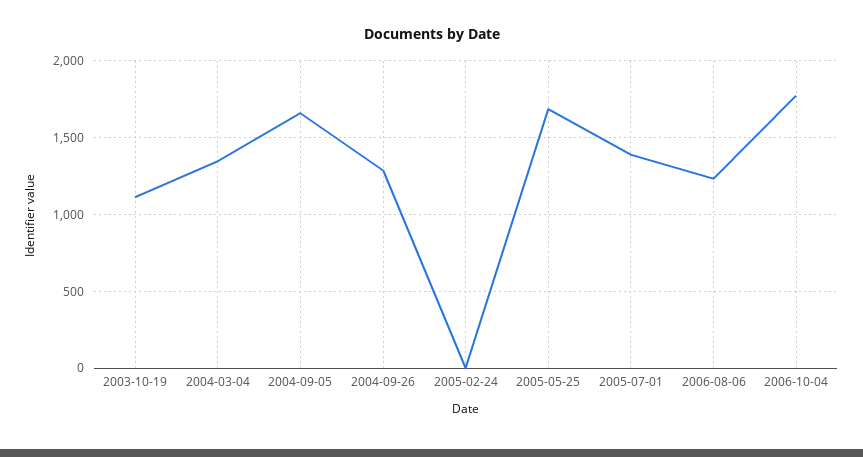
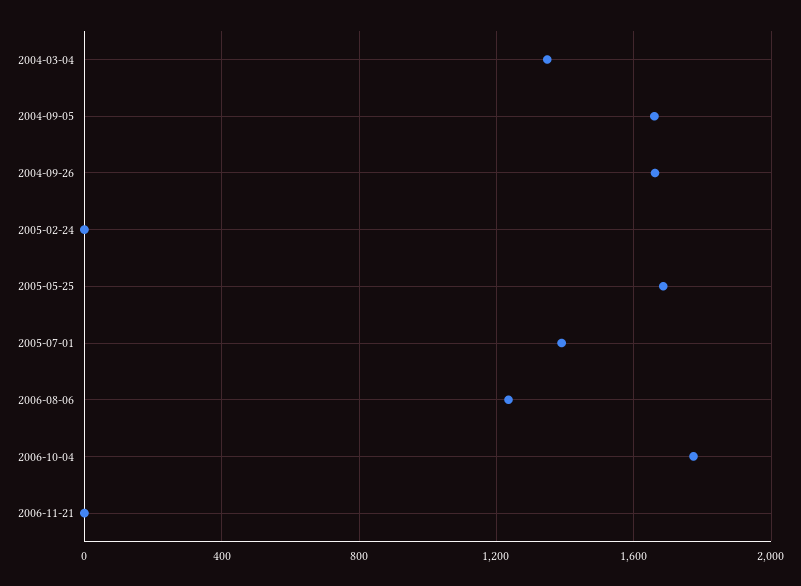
2003-10-19: 1100 -> none
2004-09-26: 1300 -> 1650
2006-11-21: none -> 0

